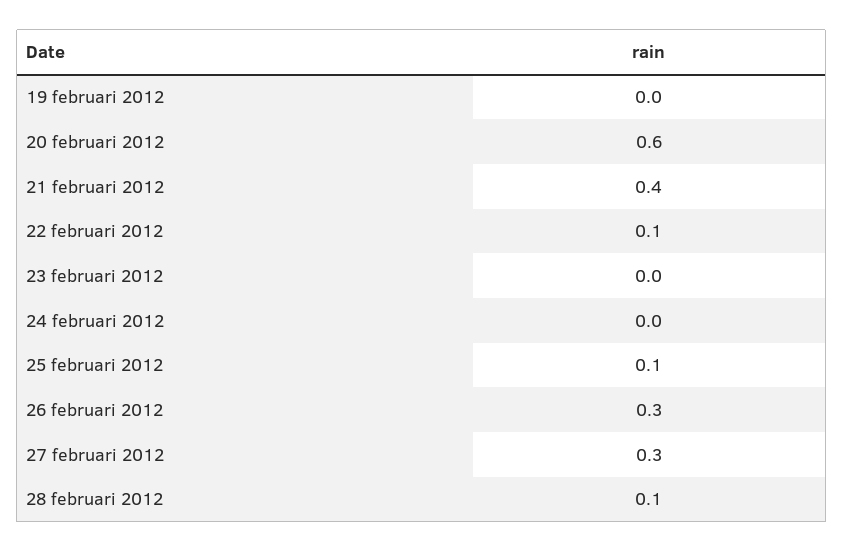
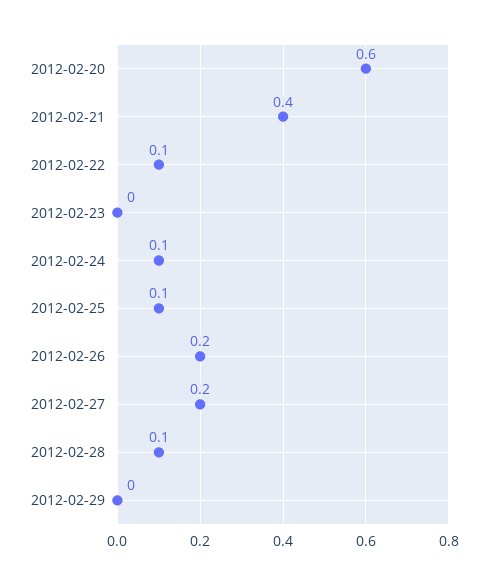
19 februari 2012: 0 -> none
24 februari 2012: 0 -> 0.1
26 februari 2012: 0.3 -> 0.2
27 februari 2012: 0.3 -> 0.2
2012-02-29: none -> 0

